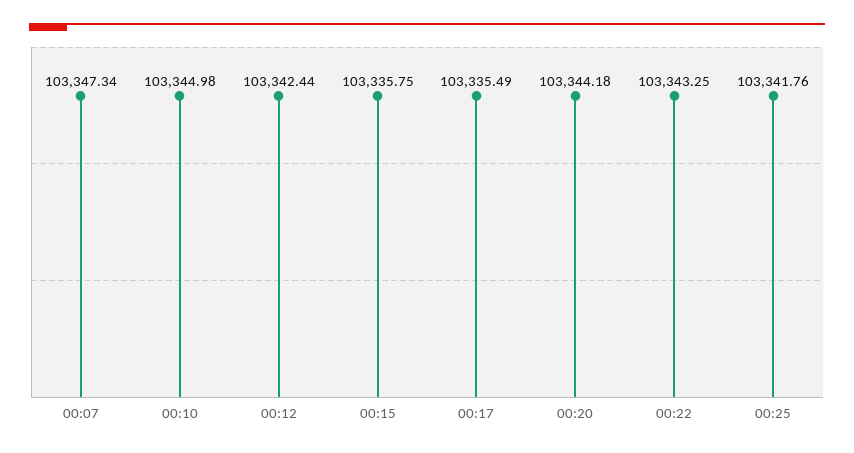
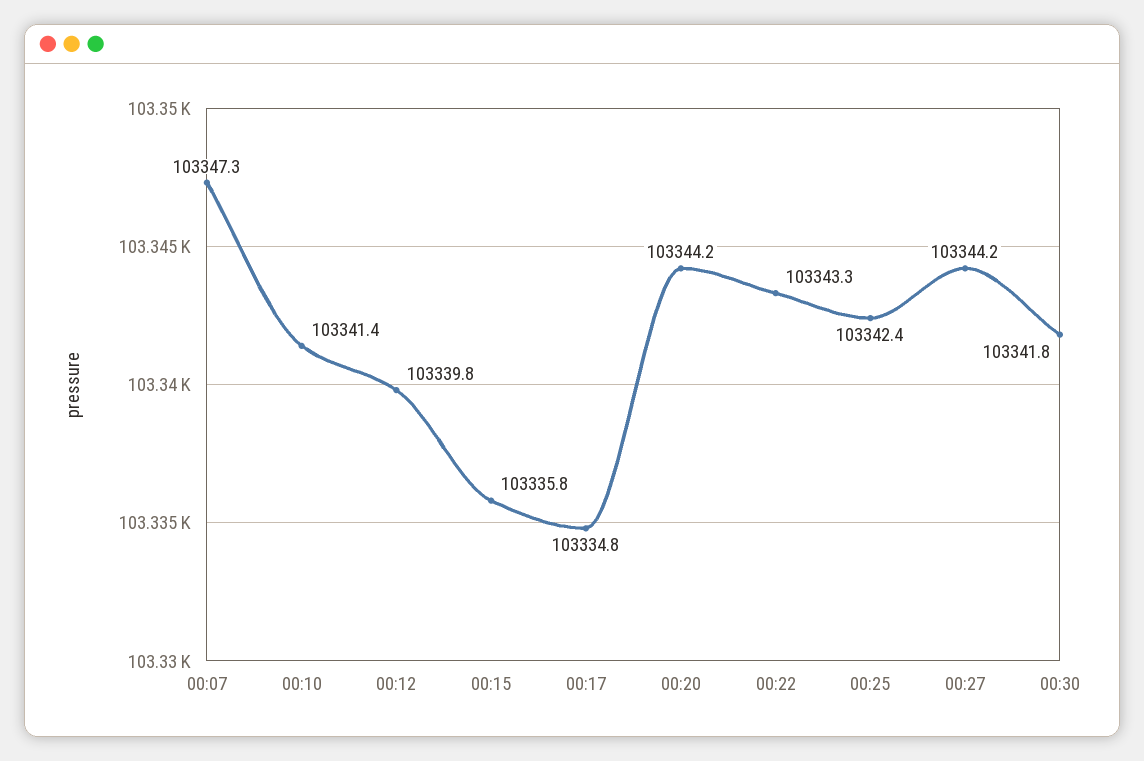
00:10: 103344.98 -> 103341.4
00:12: 103342.44 -> 103339.8
00:17: 103335.49 -> 103334.8
00:25: 103341.76 -> 103342.4
00:27: none -> 103344.2
00:30: none -> 103341.8

